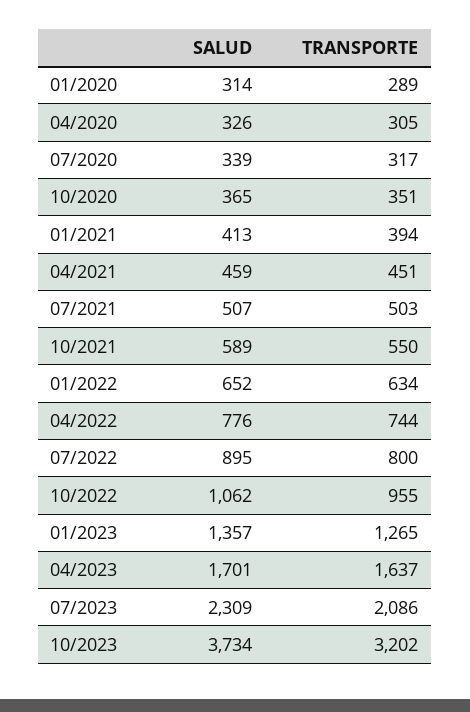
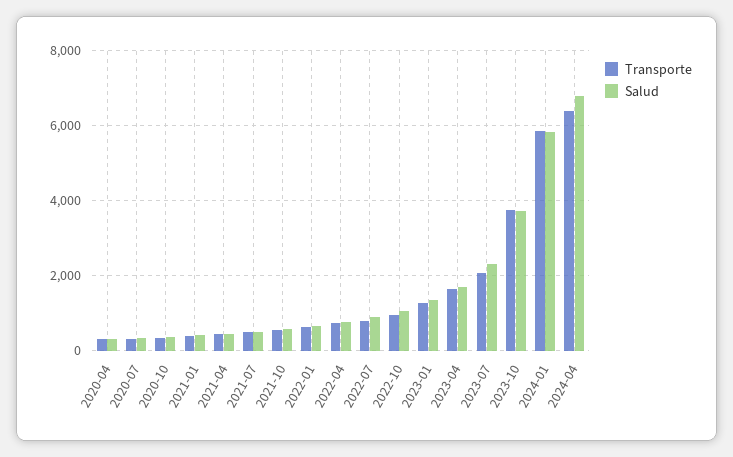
SALUD, 01/2020: 314 -> none
TRANSPORTE, 01/2020: 289 -> none
TRANSPORTE, 10/2023: 3202 -> 3800
TRANSPORTE, 2024-01: none -> 5800
SALUD, 2024-01: none -> 5800
TRANSPORTE, 2024-04: none -> 6400
SALUD, 2024-04: none -> 6800

